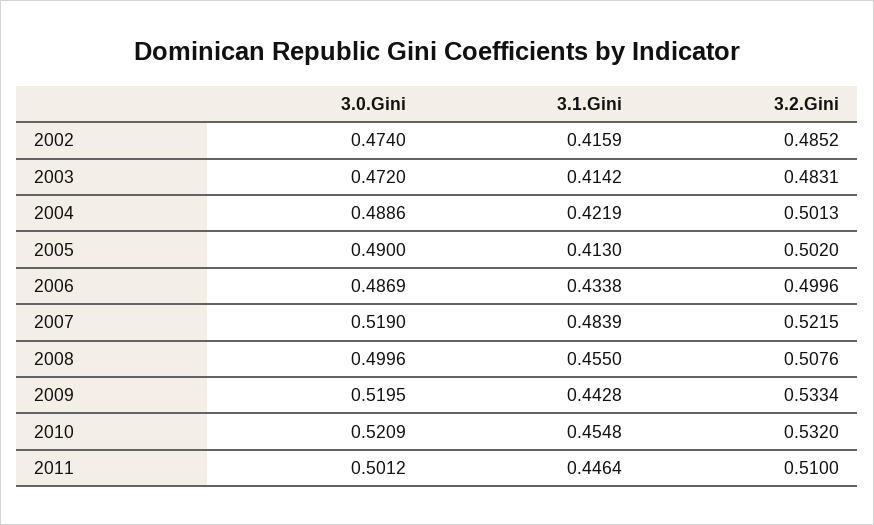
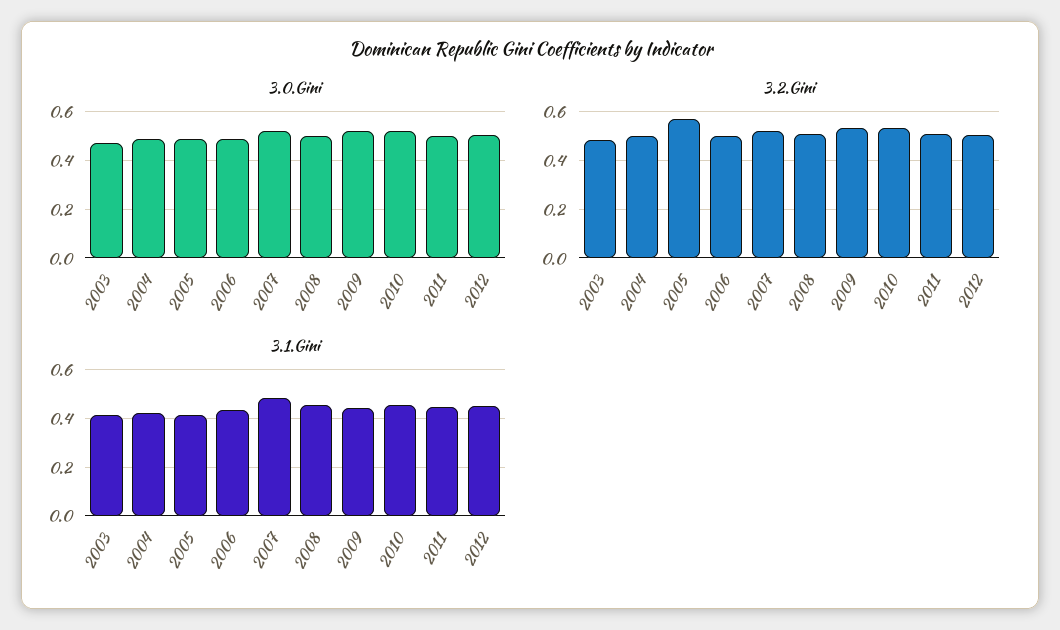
3.0.Gini, 2002: 0.474 -> none
3.1.Gini, 2002: 0.4159 -> none
3.2.Gini, 2002: 0.4852 -> none
3.2.Gini, 2005: 0.502 -> 0.575
3.0.Gini, 2012: none -> 0.5
3.2.Gini, 2012: none -> 0.5
3.1.Gini, 2012: none -> 0.45

